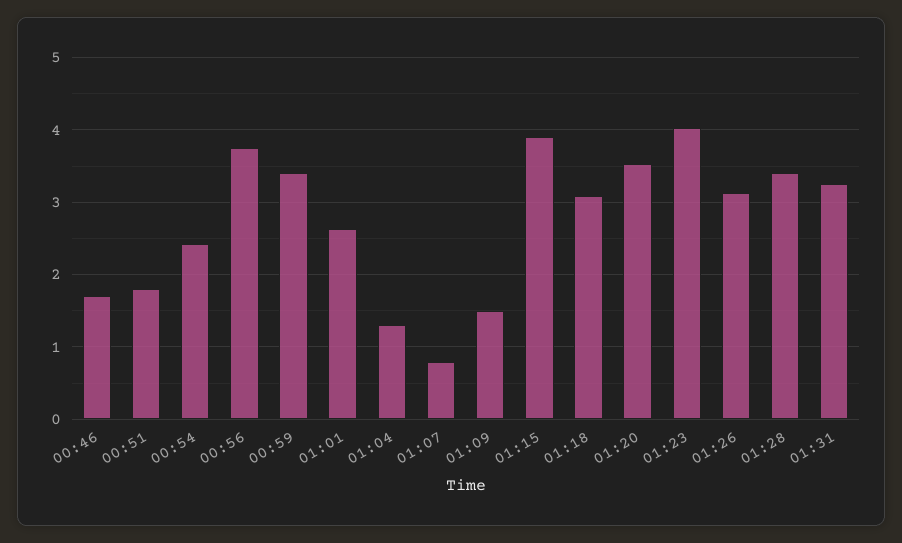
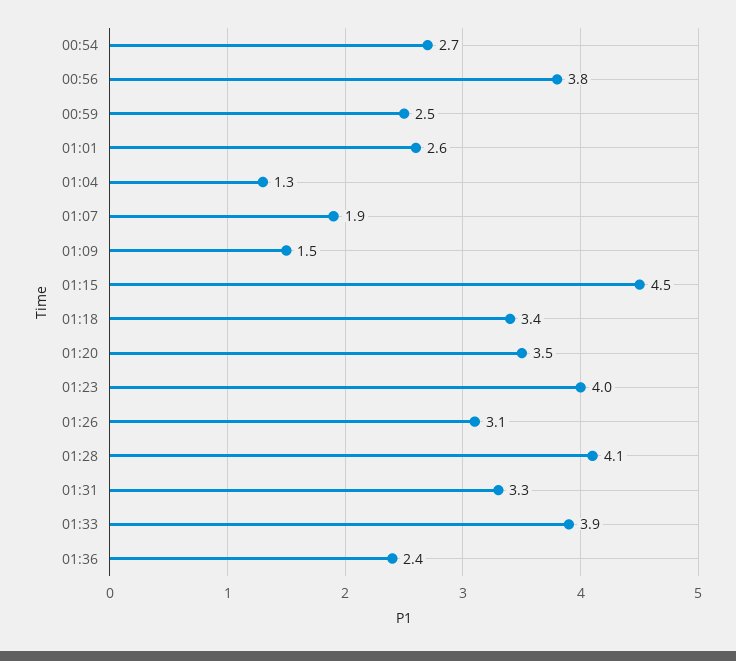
00:46: 1.7 -> none
00:51: 1.8 -> none
00:54: 2.4 -> 2.7
00:59: 3.4 -> 2.5
01:07: 0.8 -> 1.9
01:15: 3.9 -> 4.5
01:18: 3.1 -> 3.4
01:28: 3.4 -> 4.1
01:33: none -> 3.9
01:36: none -> 2.4

